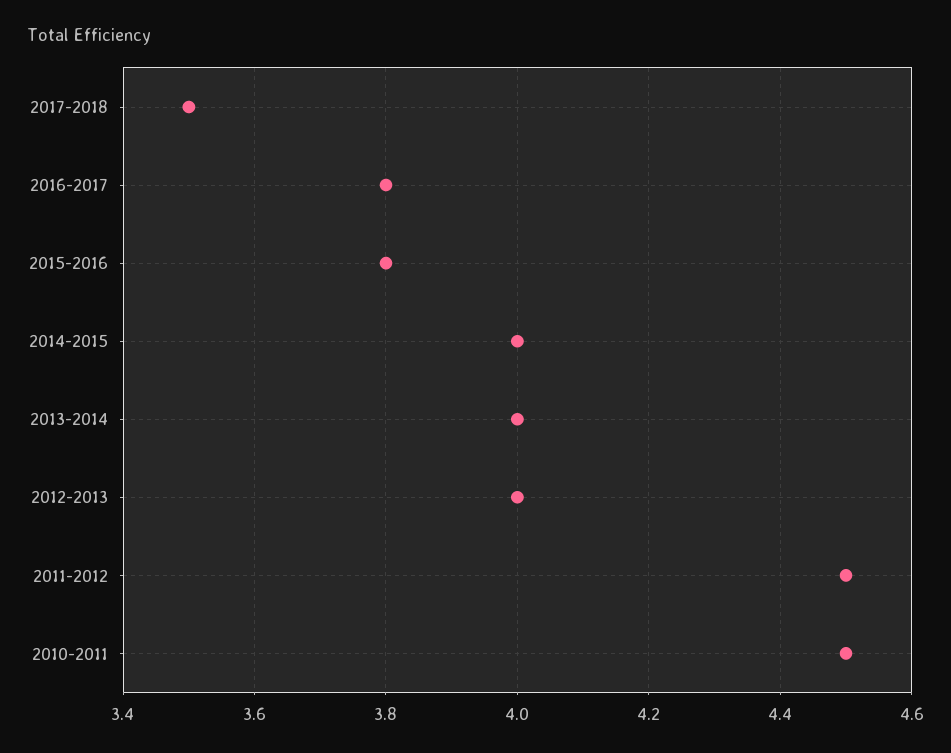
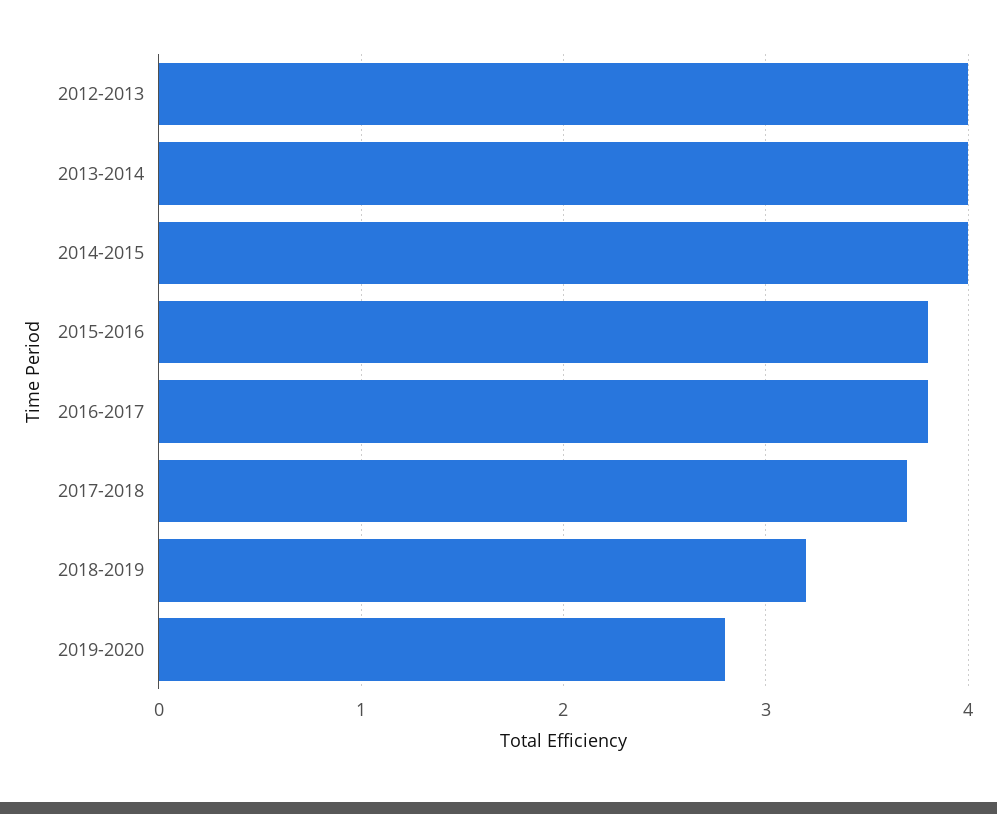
2017-2018: 3.5 -> 3.7
2011-2012: 4.5 -> none
2010-2011: 4.5 -> none
2018-2019: none -> 3.2
2019-2020: none -> 2.8

